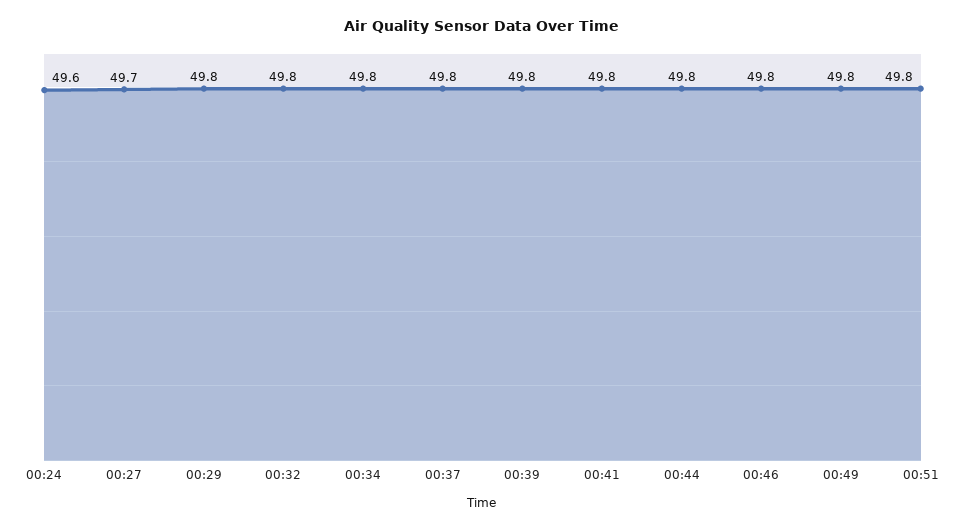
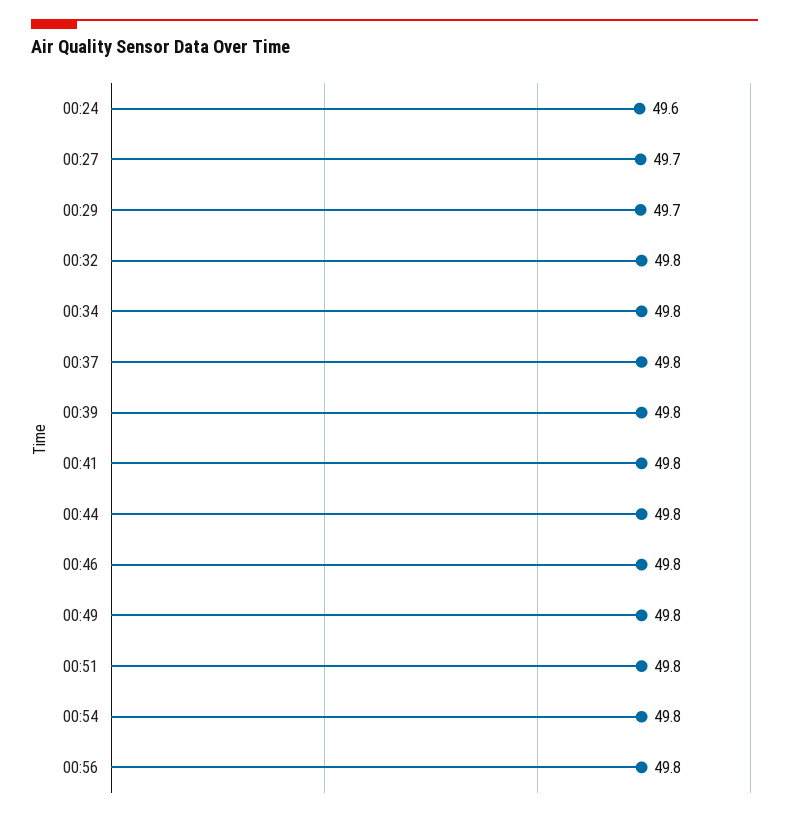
00:29: 49.8 -> 49.7
00:54: none -> 49.8
00:56: none -> 49.8

